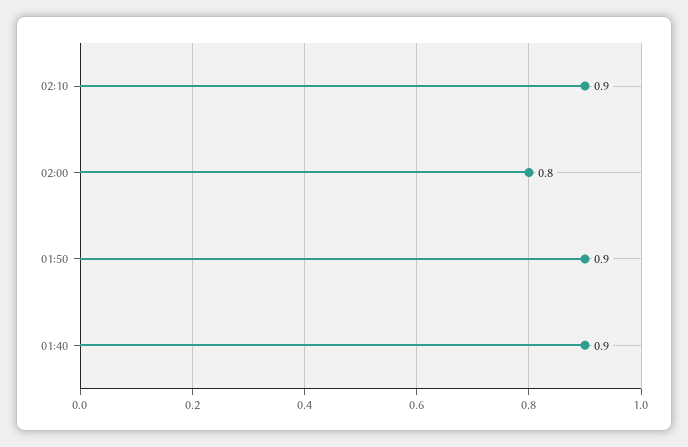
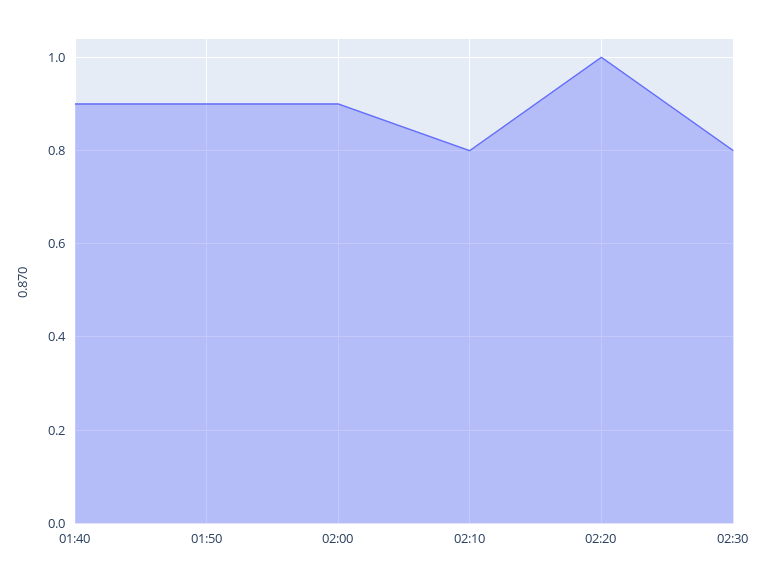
02:10: 0.9 -> 0.8
02:00: 0.8 -> 0.9
02:20: none -> 1
02:30: none -> 0.8

